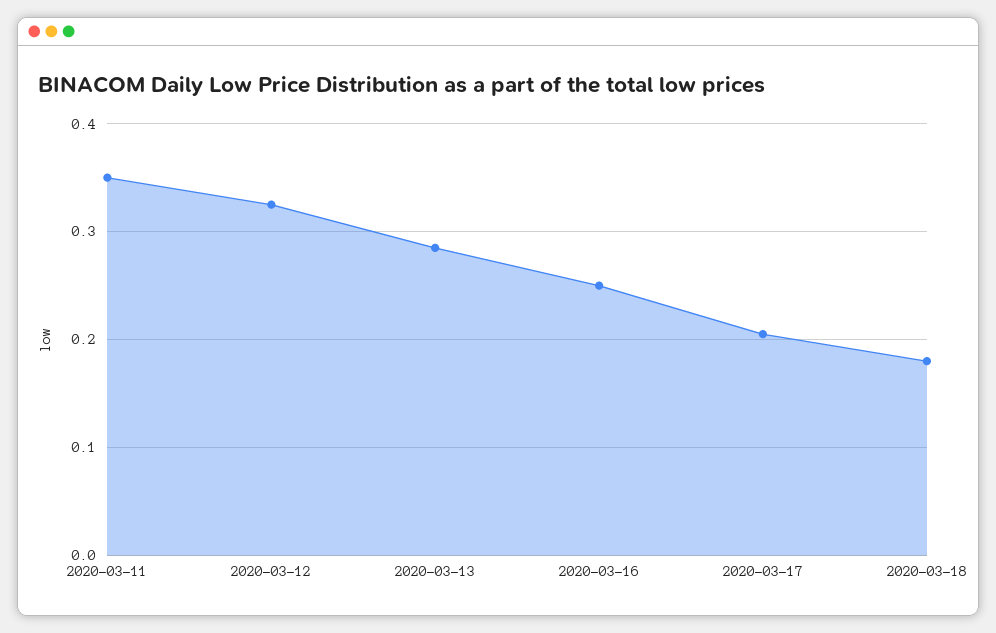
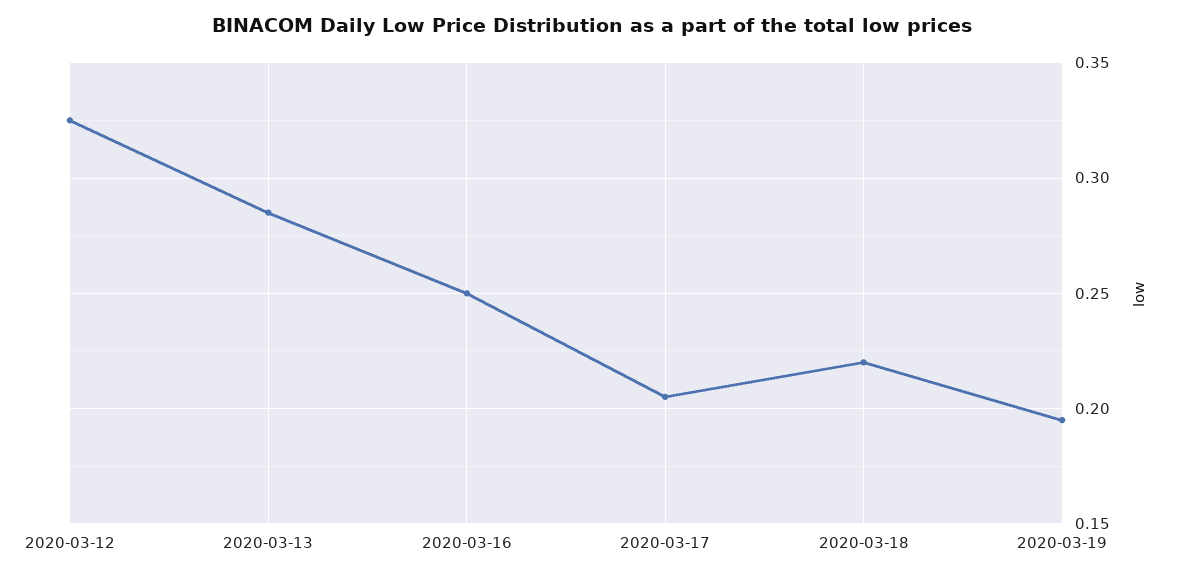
2020-03-11: 0.35 -> none
2020-03-18: 0.18 -> 0.22
2020-03-19: none -> 0.195

